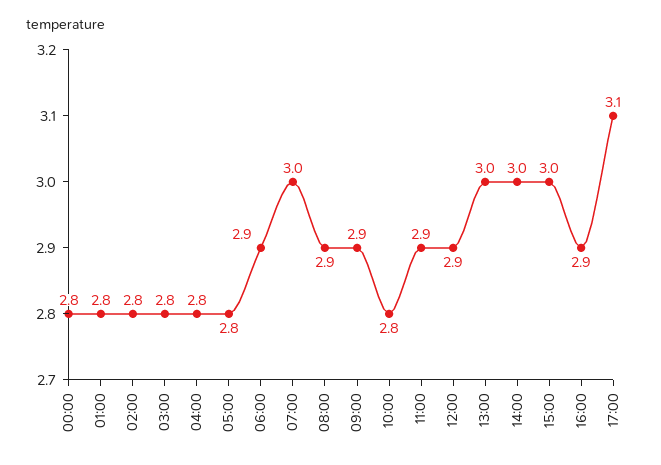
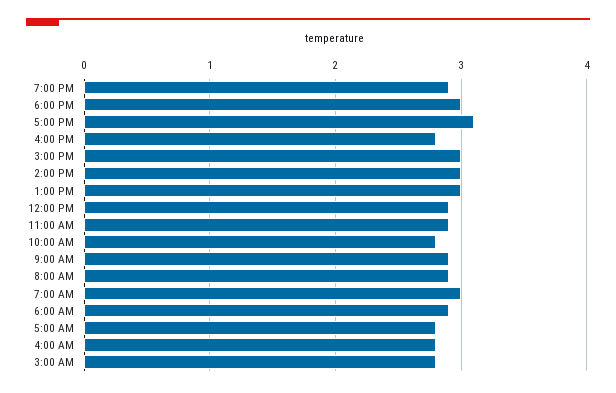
00:00: 2.8 -> none
01:00: 2.8 -> none
02:00: 2.8 -> none
16:00: 2.9 -> 2.8
7:00 PM: none -> 2.9
6:00 PM: none -> 3

